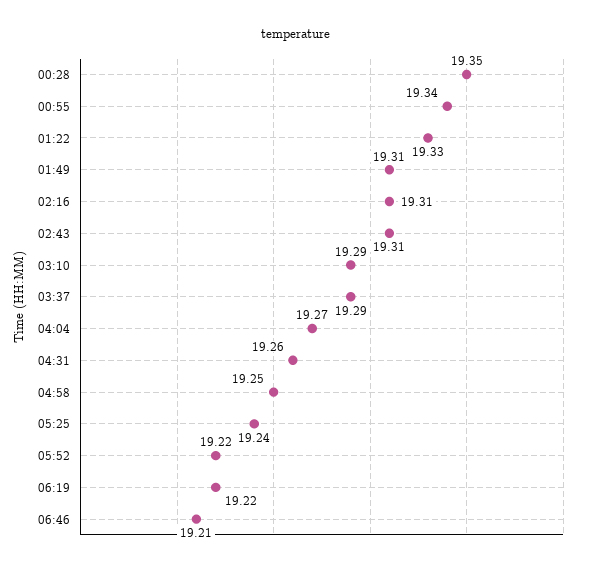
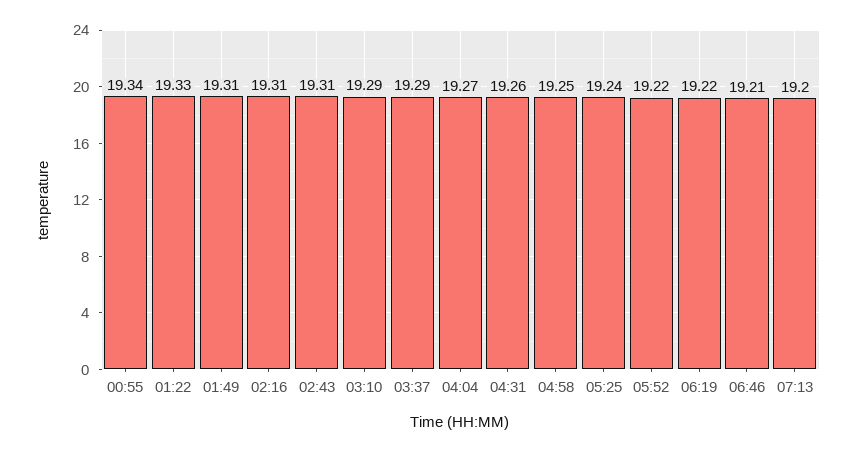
00:28: 19.35 -> none
07:13: none -> 19.2

